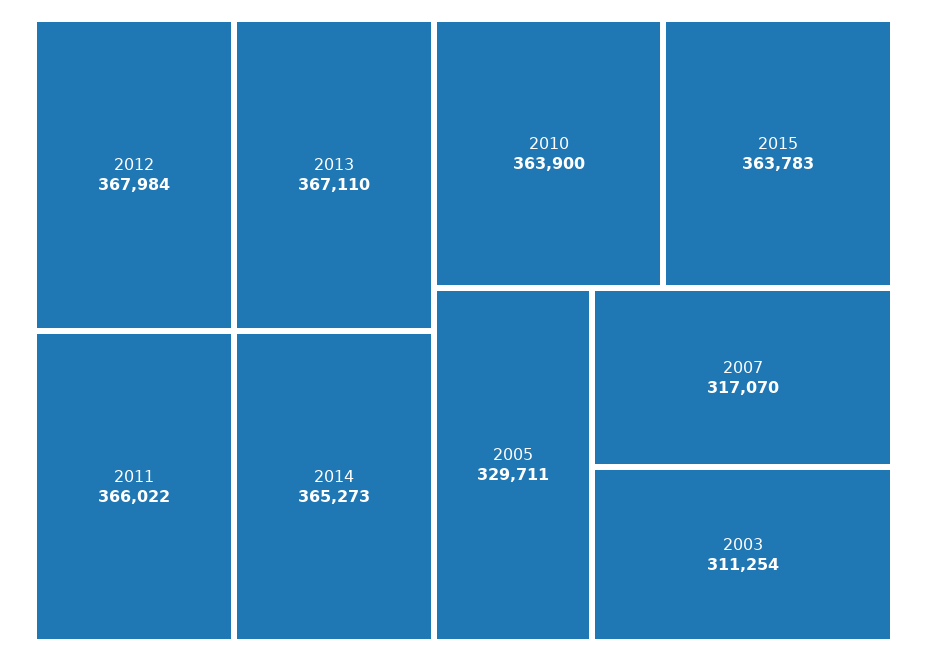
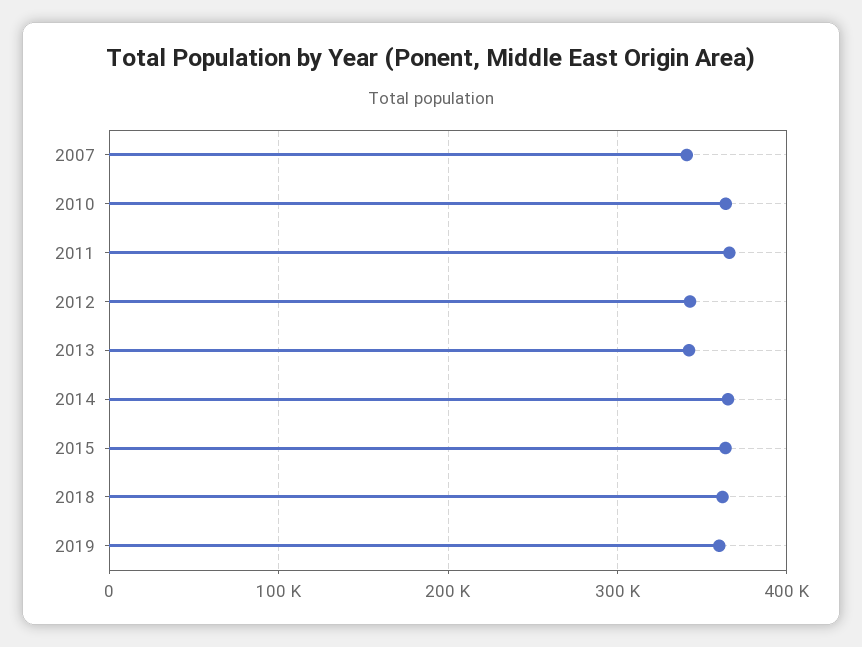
2012: 367984 -> 340000
2013: 367110 -> 340000
2005: 329711 -> none
2007: 317070 -> 340000
2003: 311254 -> none
2018: none -> 360000
2019: none -> 360000

